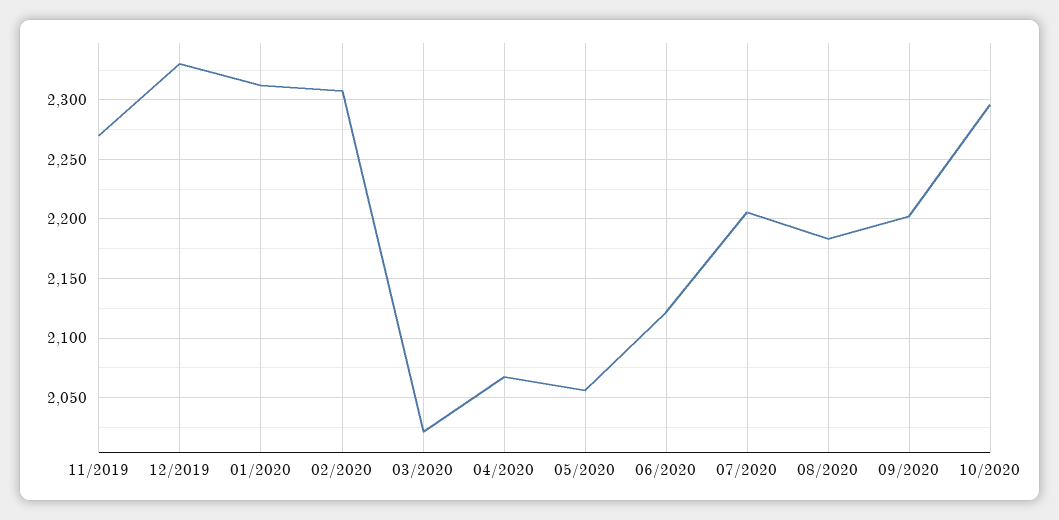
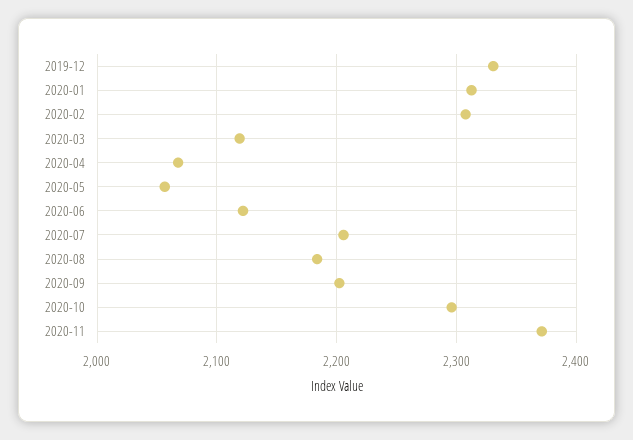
11/2019: 2270 -> none
03/2020: 2020 -> 2120
2020-11: none -> 2370

